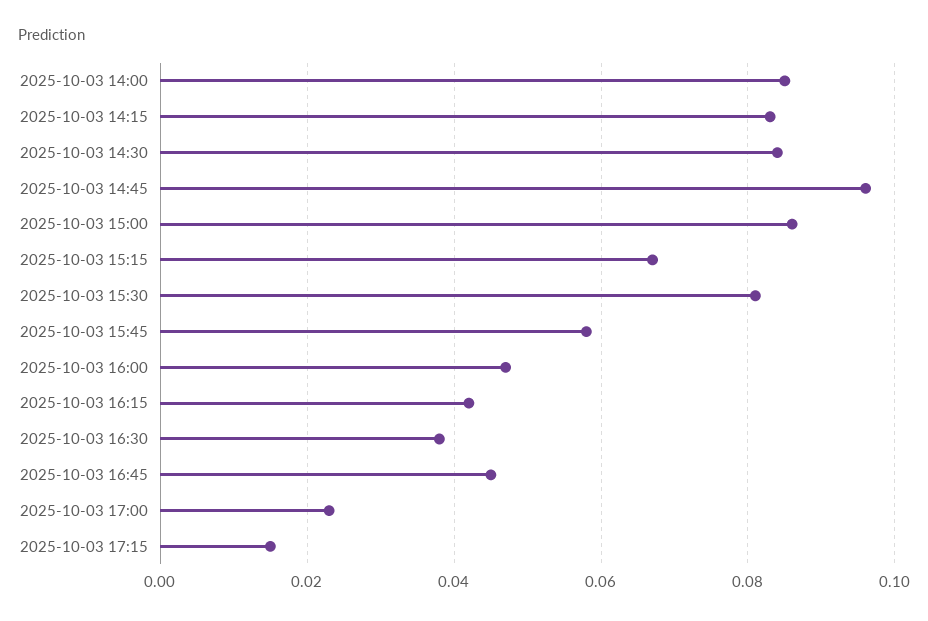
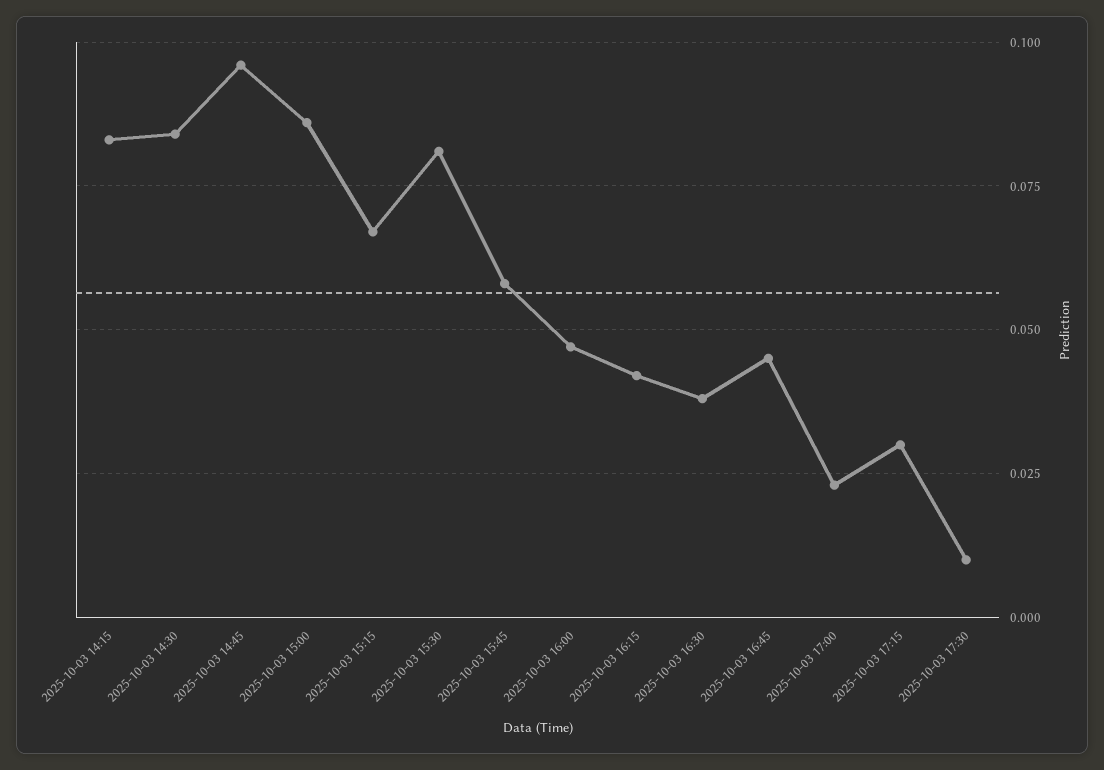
2025-10-03 14:00: 0.085 -> none
2025-10-03 17:15: 0.015 -> 0.03
2025-10-03 17:30: none -> 0.01

